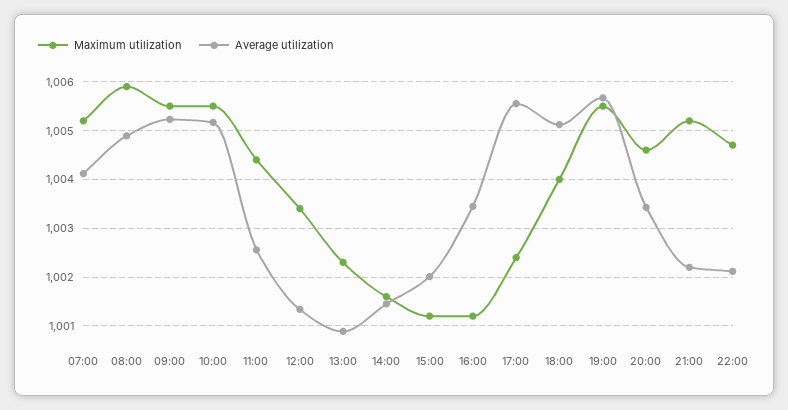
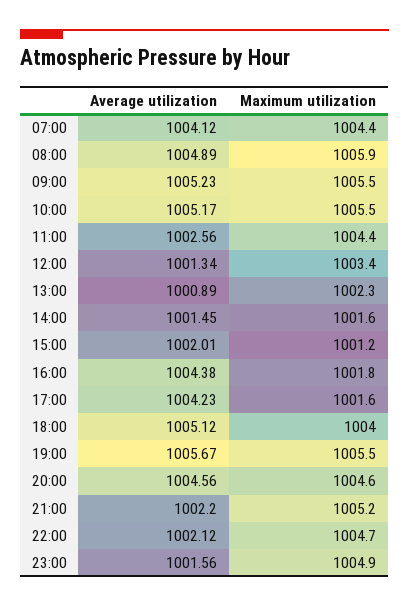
Maximum utilization, 07:00: 1005.2 -> 1004.4
Maximum utilization, 16:00: 1001.2 -> 1001.8
Average utilization, 16:00: 1003.4 -> 1004.38
Maximum utilization, 17:00: 1002.4 -> 1001.6
Average utilization, 17:00: 1005.6 -> 1004.23
Average utilization, 20:00: 1003.4 -> 1004.56
Average utilization, 23:00: none -> 1001.56
Maximum utilization, 23:00: none -> 1004.9

